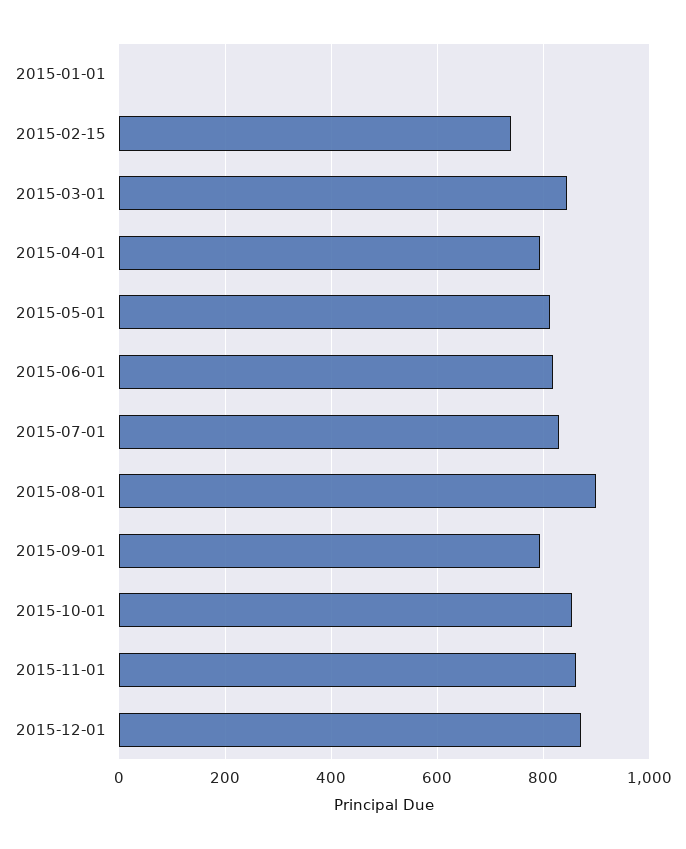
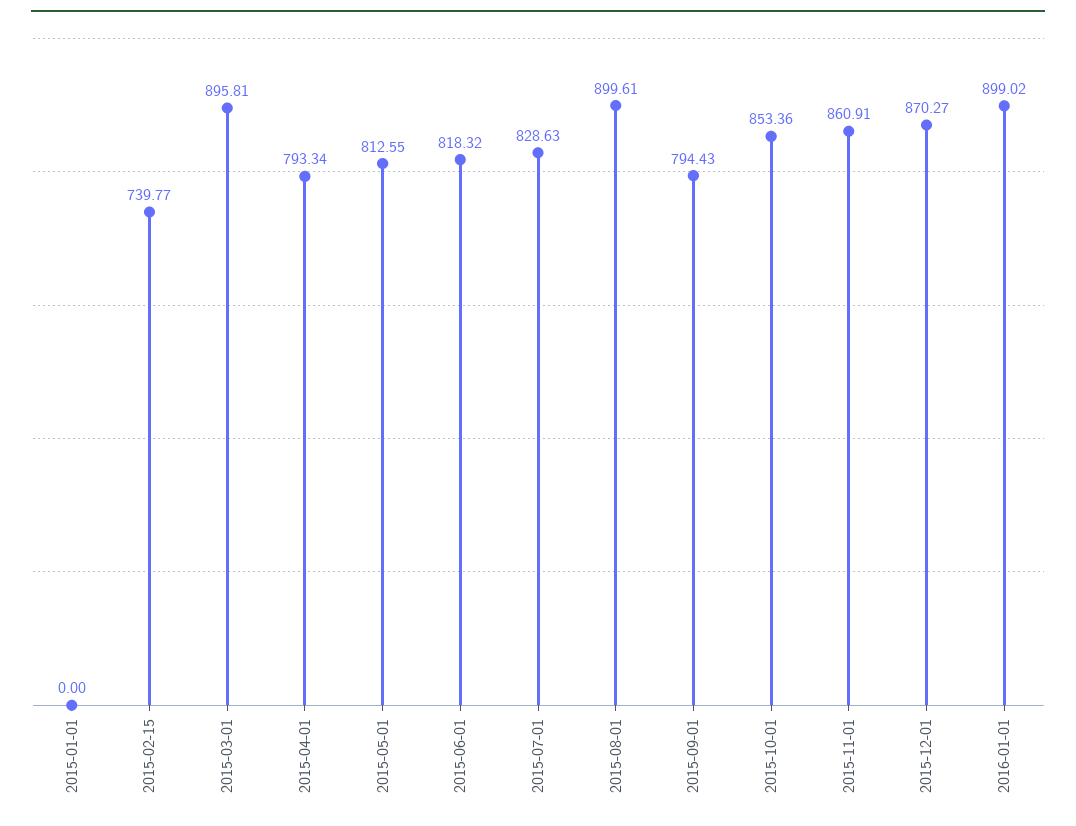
2015-03-01: 840 -> 895.81
2016-01-01: none -> 899.02

